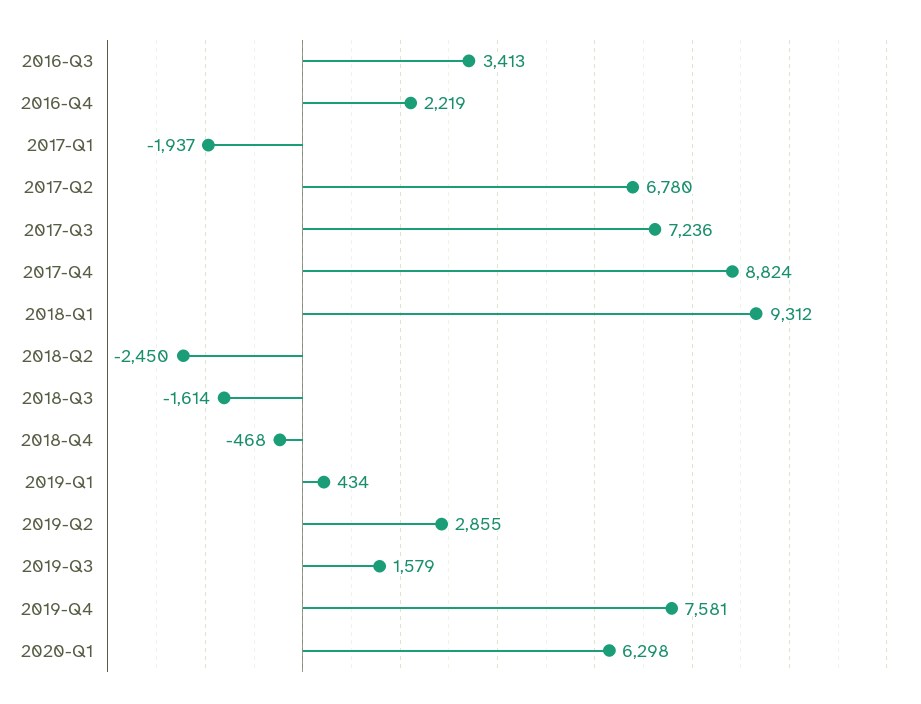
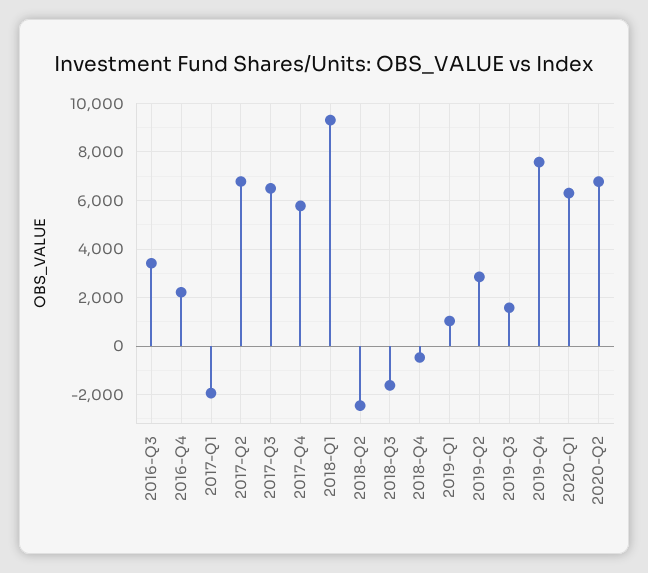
2017-Q3: 7236 -> 6500
2017-Q4: 8824 -> 5750
2019-Q1: 434 -> 1000
2020-Q2: none -> 6750

